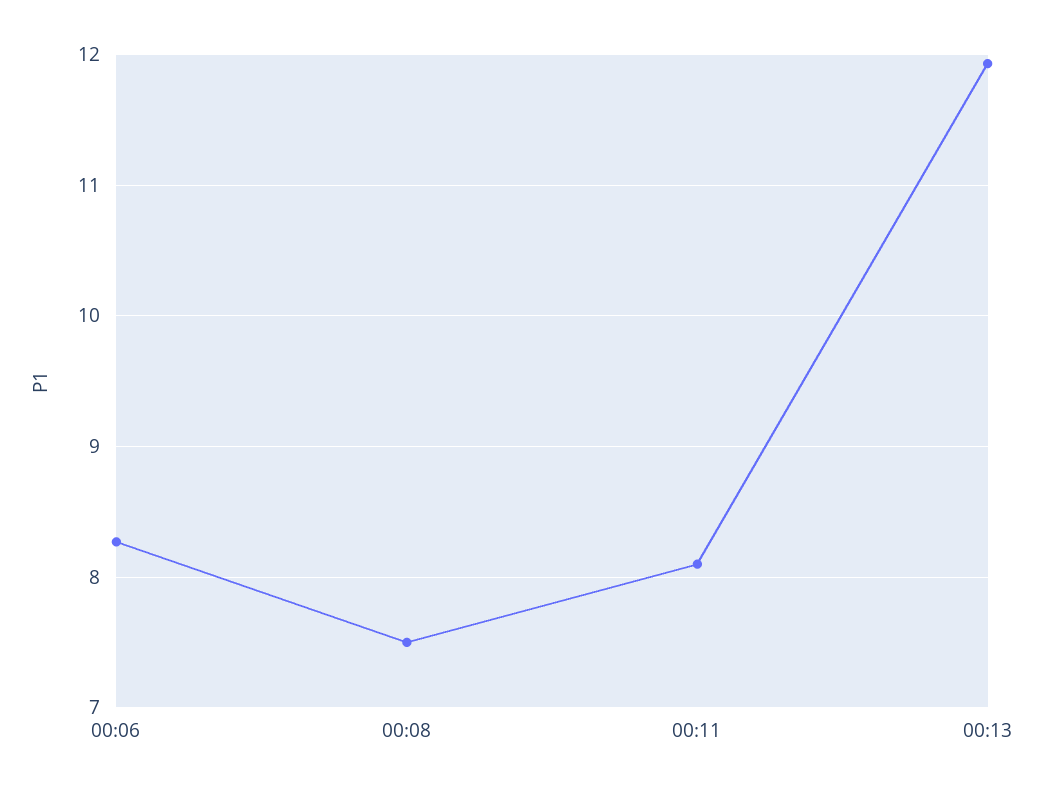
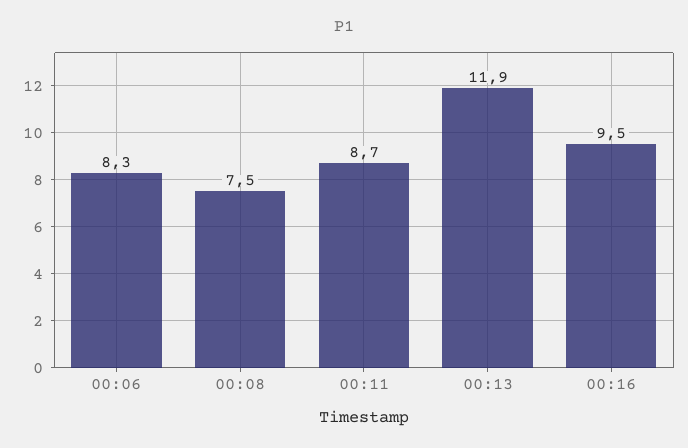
00:11: 8.1 -> 8.7
00:16: none -> 9.5

